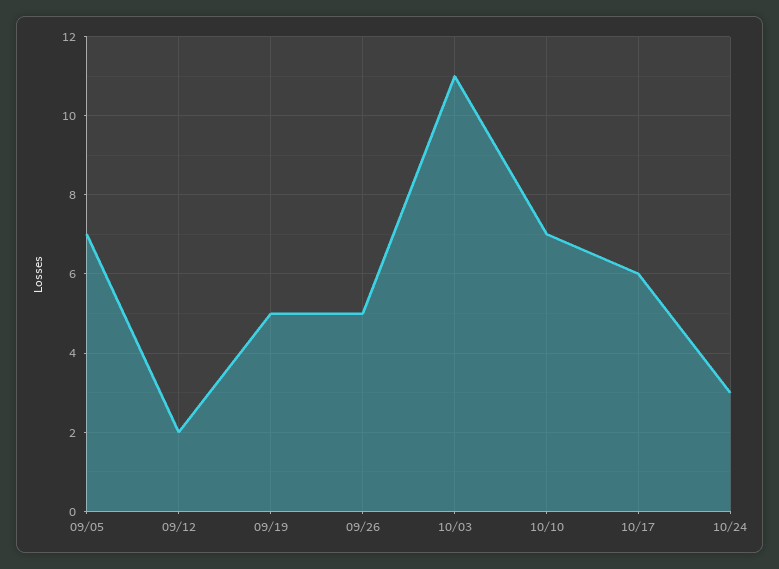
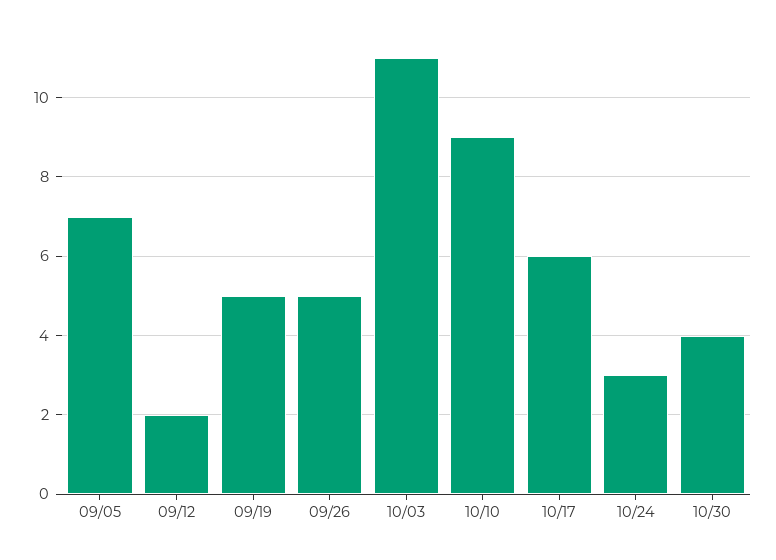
10/10: 7 -> 9
10/30: none -> 4

